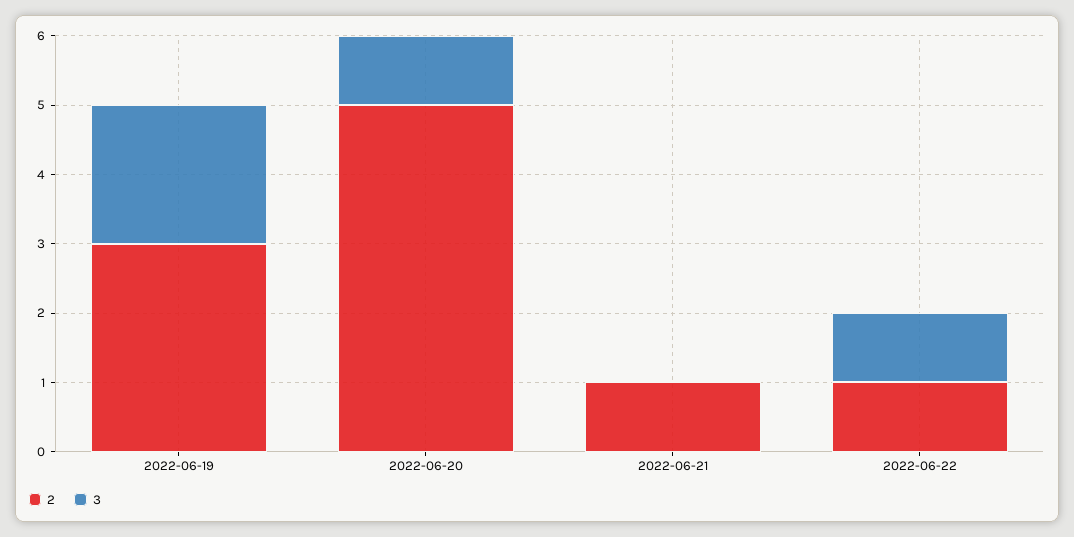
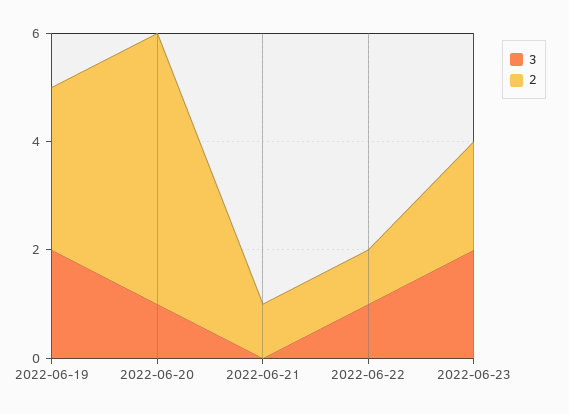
3, 2022-06-23: none -> 2
2, 2022-06-23: none -> 2

